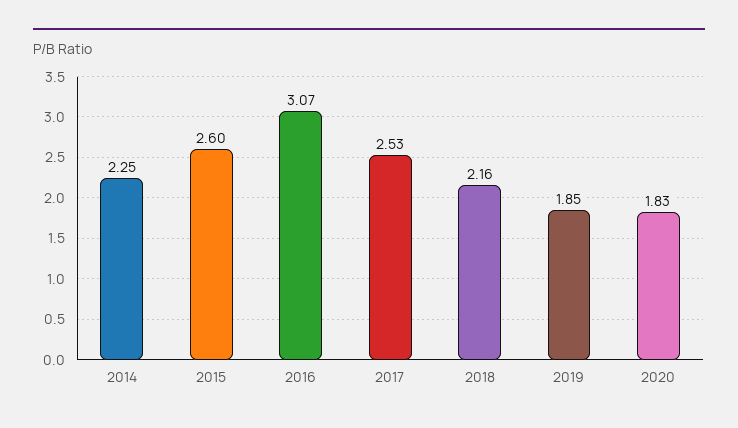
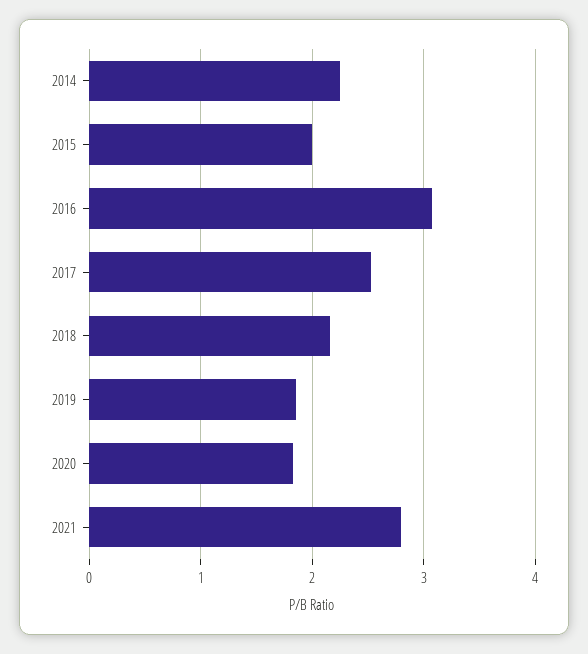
2015: 2.6 -> 2
2021: none -> 2.8

